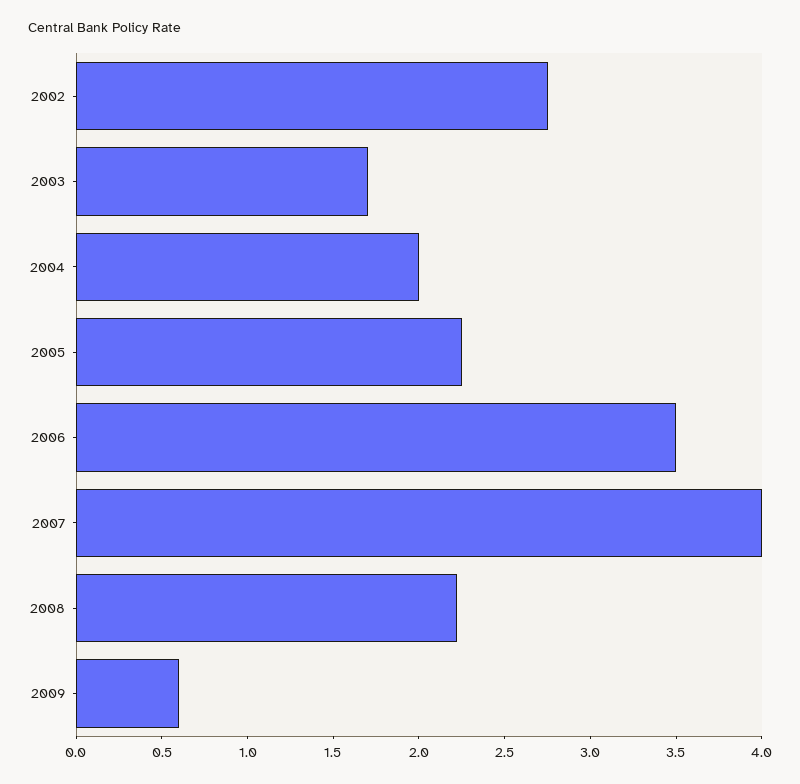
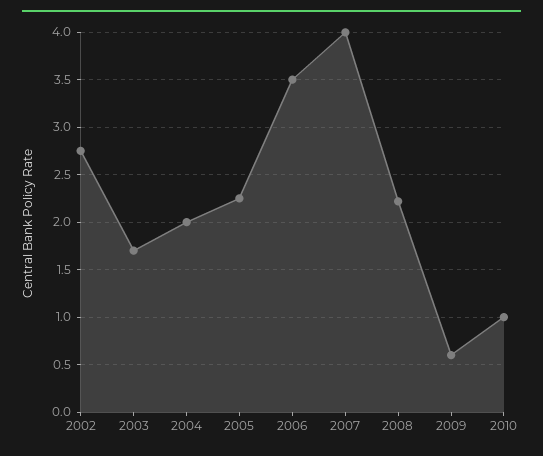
2010: none -> 1

